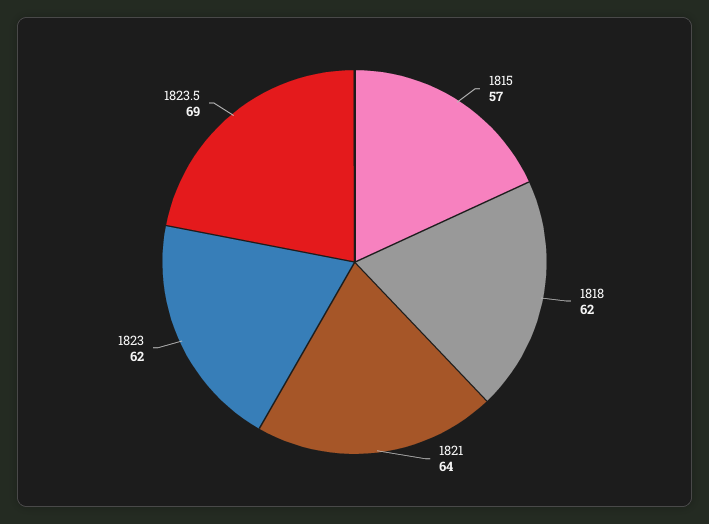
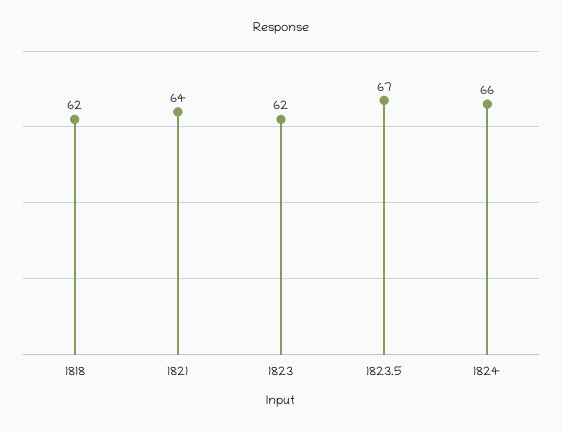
1815: 57 -> none
1823.5: 69 -> 67
1824: none -> 66

